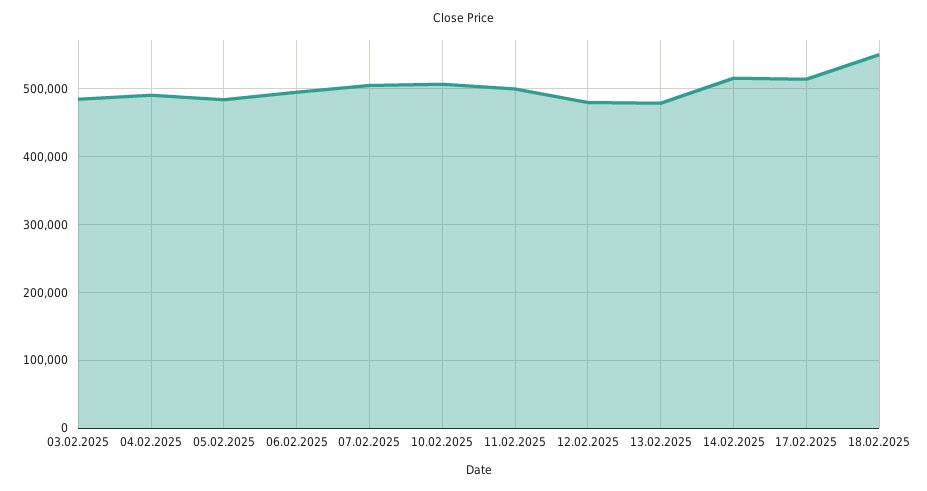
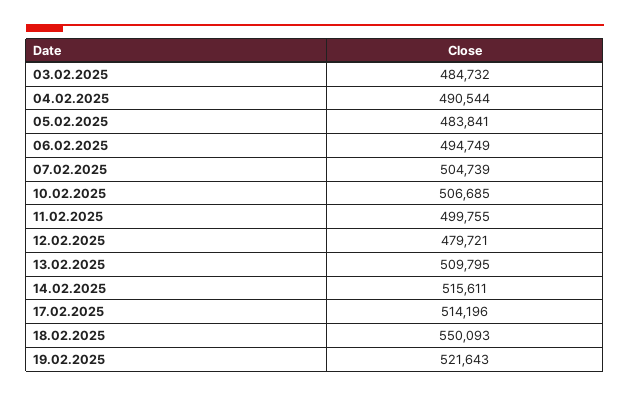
13.02.2025: 480000 -> 509795
19.02.2025: none -> 521643

